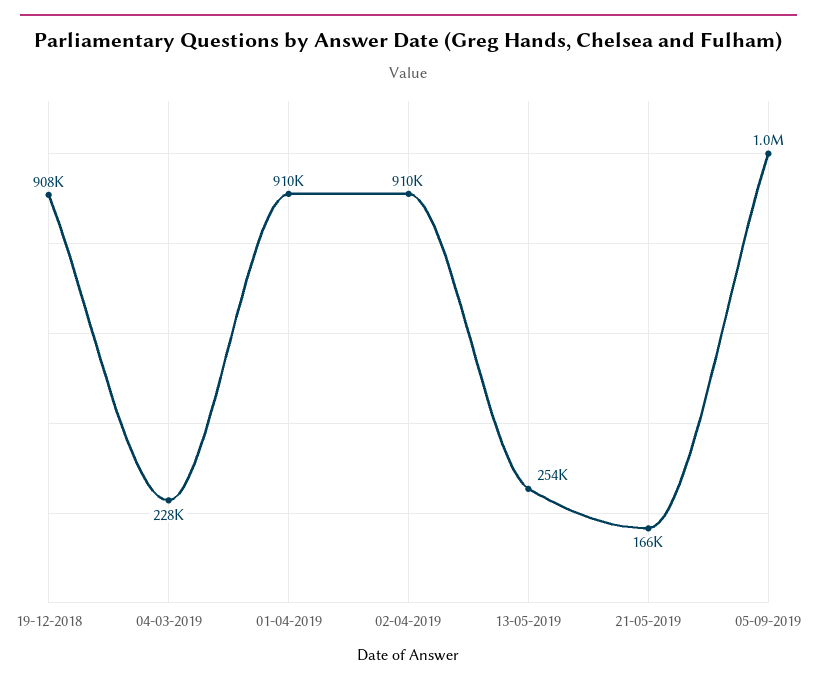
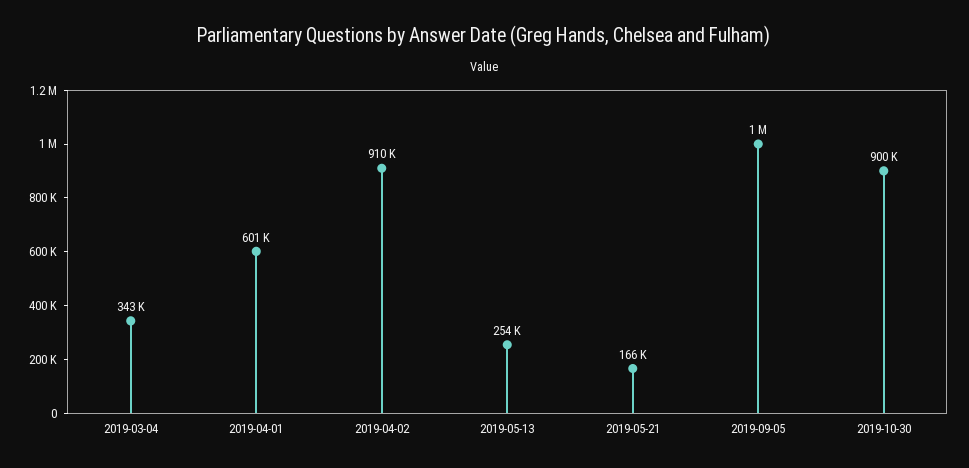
19-12-2018: 908000 -> none
04-03-2019: 228000 -> 343000
01-04-2019: 910000 -> 601000
2019-10-30: none -> 900000

